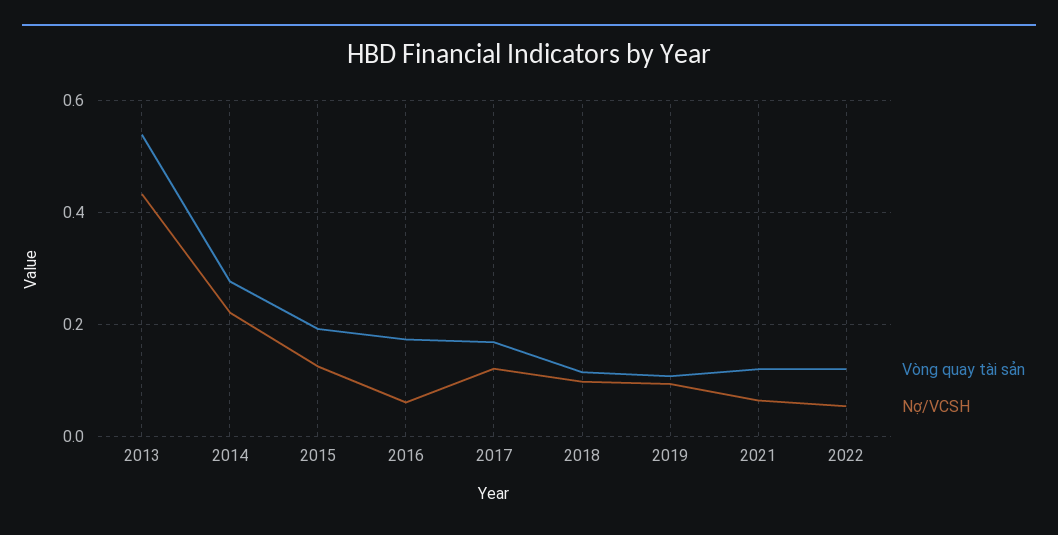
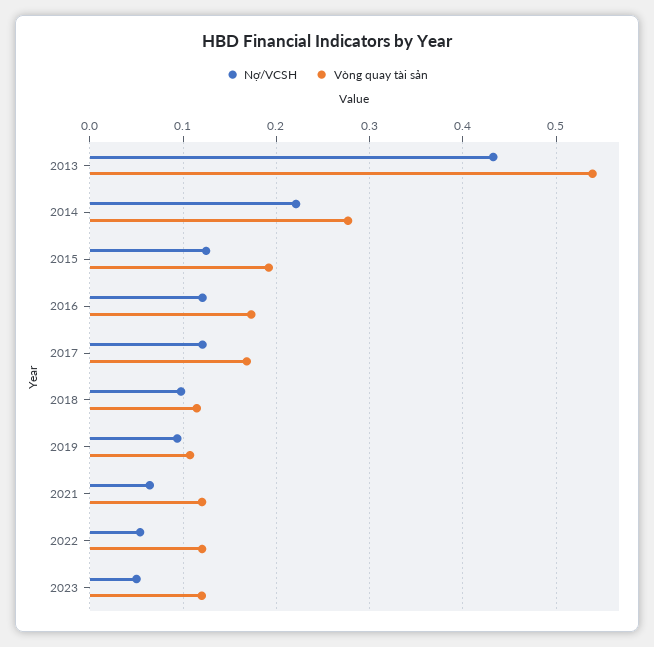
Nợ/VCSH, 2016: 0.06 -> 0.12
Nợ/VCSH, 2023: none -> 0.05
Vòng quay tài sản, 2023: none -> 0.12

